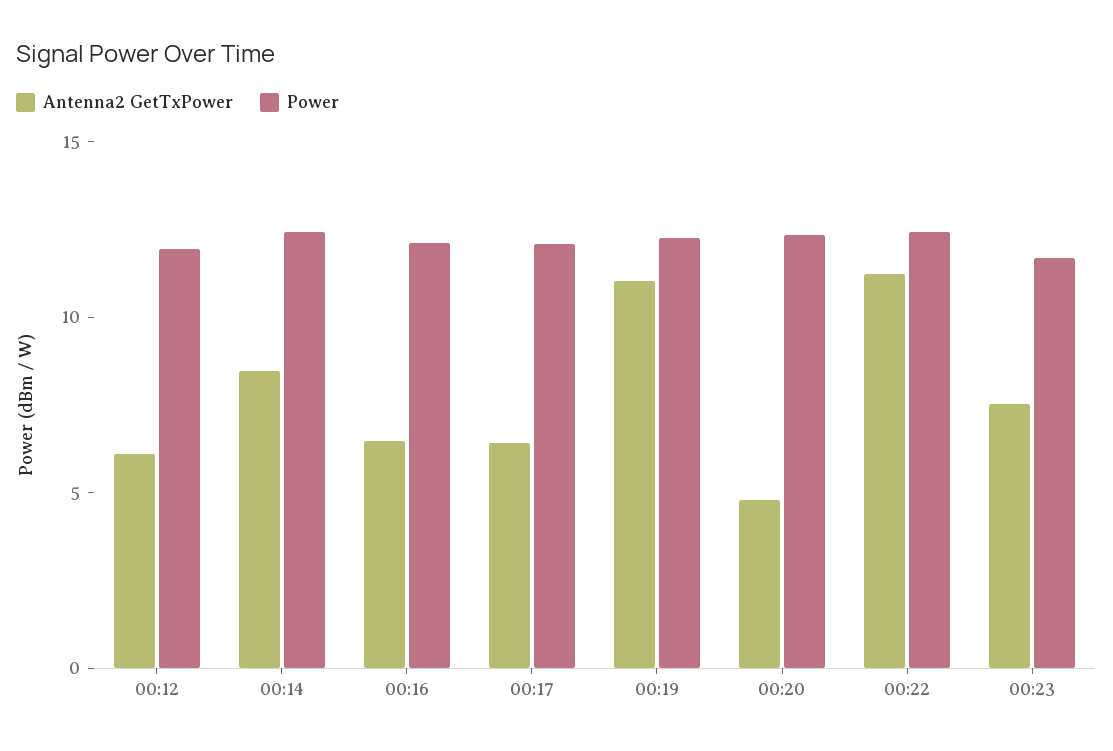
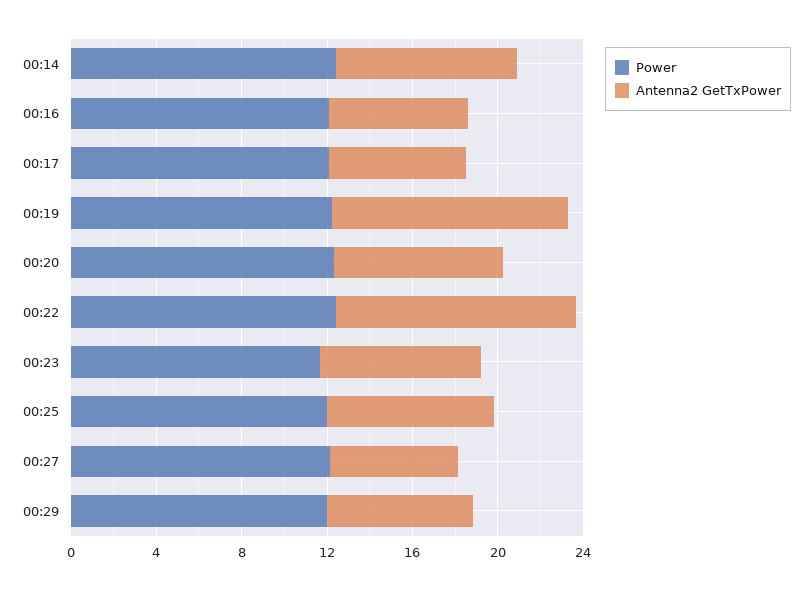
Antenna2 GetTxPower, 00:12: 6 -> none
Power, 00:12: 12 -> none
Antenna2 GetTxPower, 00:20: 5 -> 8
Power, 00:25: none -> 12
Antenna2 GetTxPower, 00:25: none -> 8
Power, 00:27: none -> 12
Antenna2 GetTxPower, 00:27: none -> 6
Power, 00:29: none -> 12
Antenna2 GetTxPower, 00:29: none -> 7

